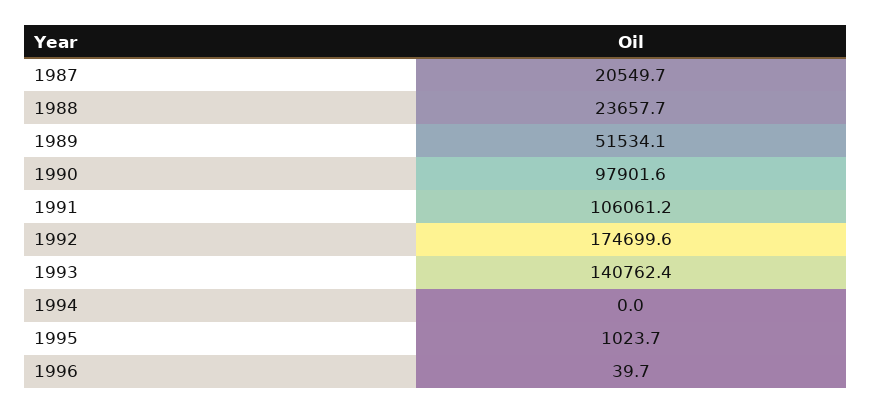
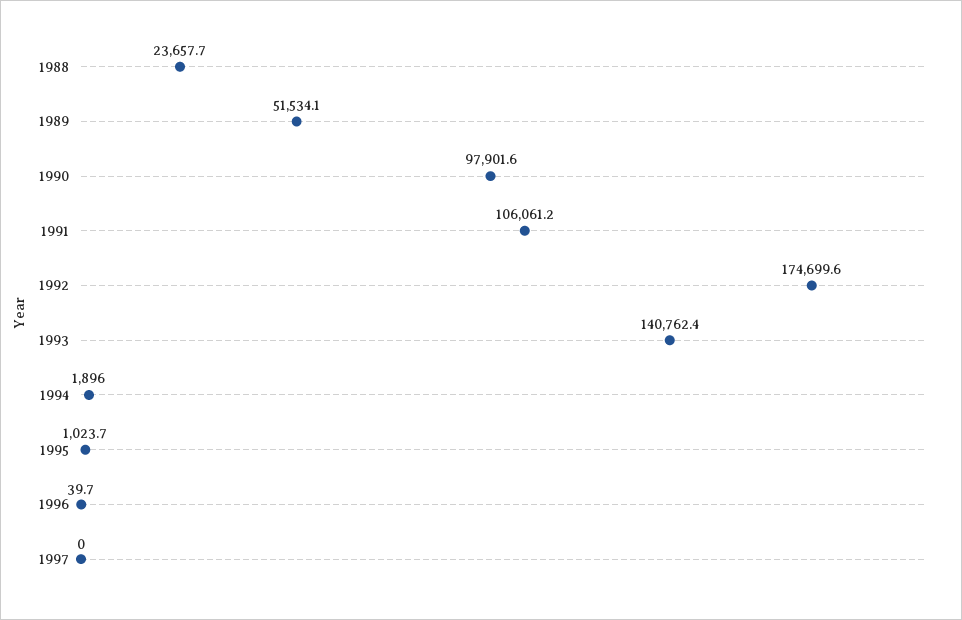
1987: 20549.7 -> none
1994: 0 -> 1896
1997: none -> 0

